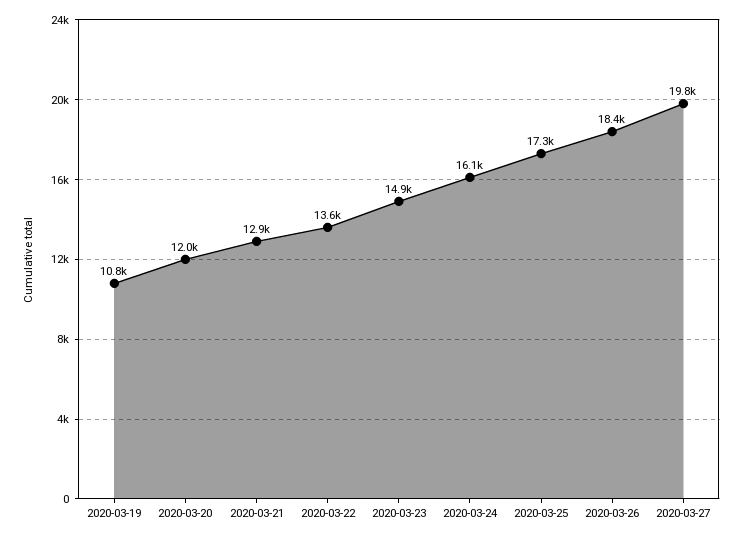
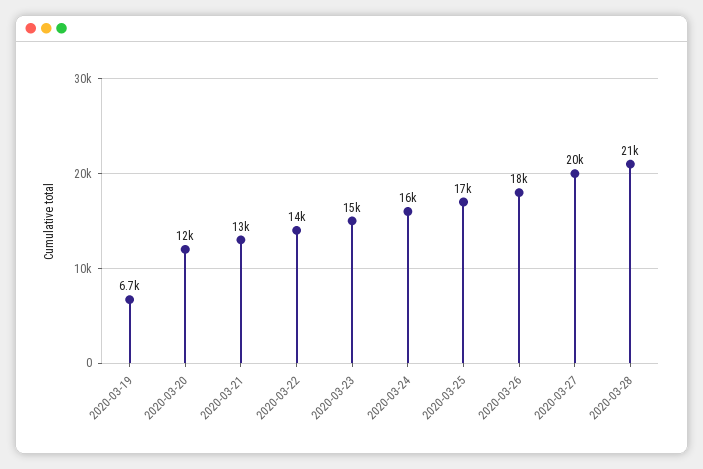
2020-03-19: 10800 -> 6700
2020-03-28: none -> 21000

